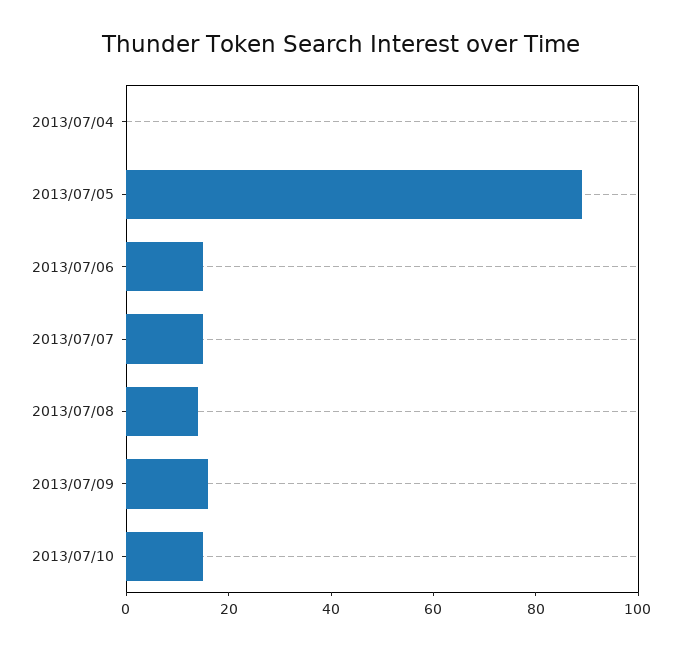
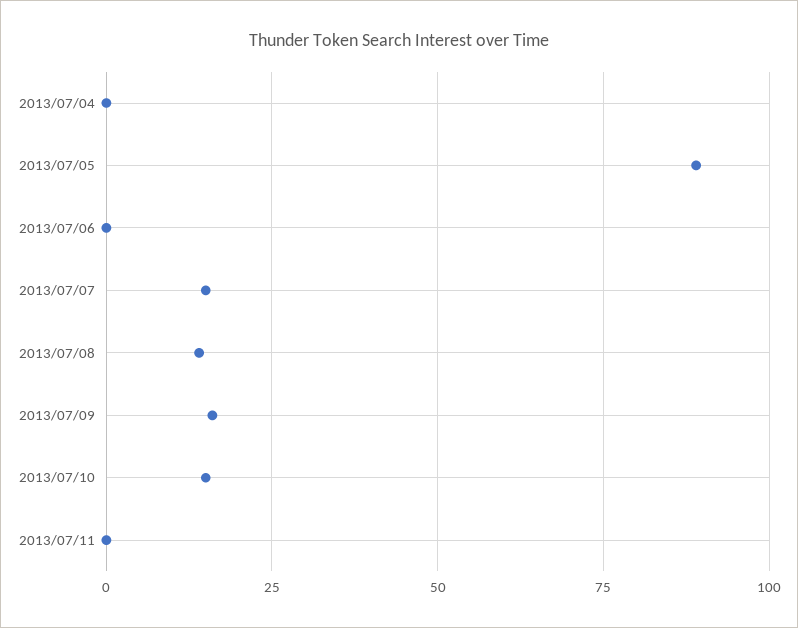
2013/07/06: 15 -> 0
2013/07/11: none -> 0

